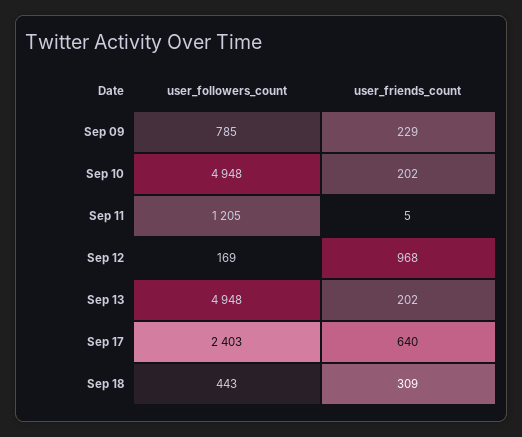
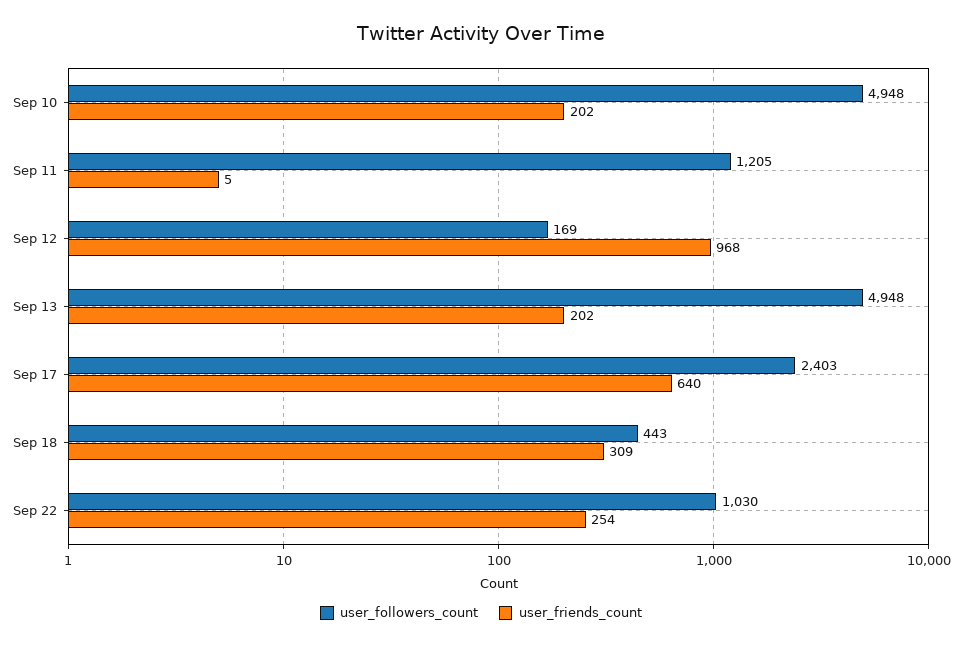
user_followers_count, Sep 09: 785 -> none
user_friends_count, Sep 09: 229 -> none
user_followers_count, Sep 22: none -> 1030
user_friends_count, Sep 22: none -> 254

